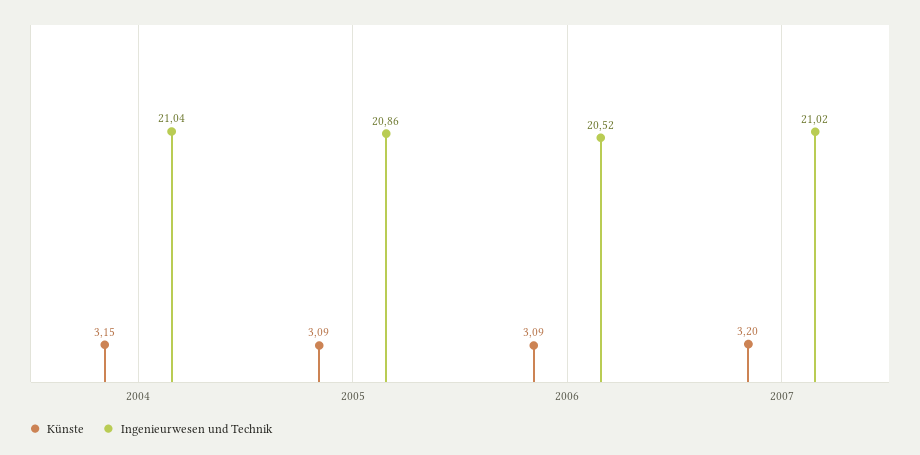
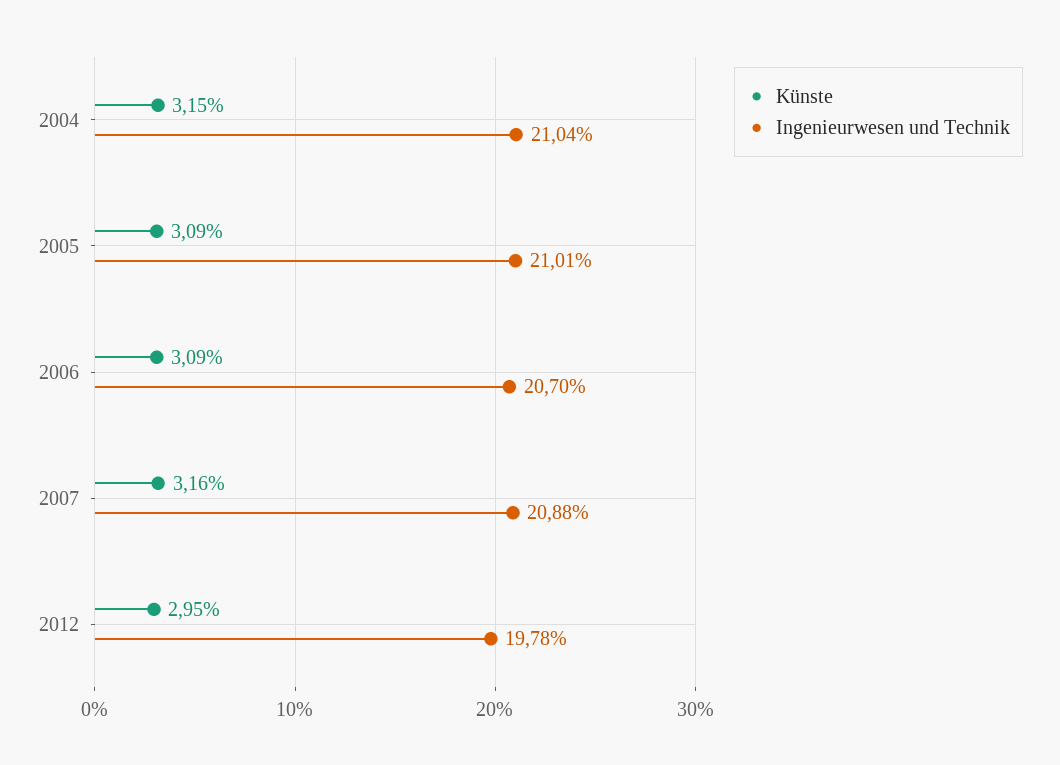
Ingenieurwesen und Technik, 2005: 20.86 -> 21.01
Ingenieurwesen und Technik, 2006: 20.52 -> 20.7
Künste, 2007: 3.2 -> 3.16
Ingenieurwesen und Technik, 2007: 21.02 -> 20.88
Künste, 2012: none -> 2.95
Ingenieurwesen und Technik, 2012: none -> 19.78

